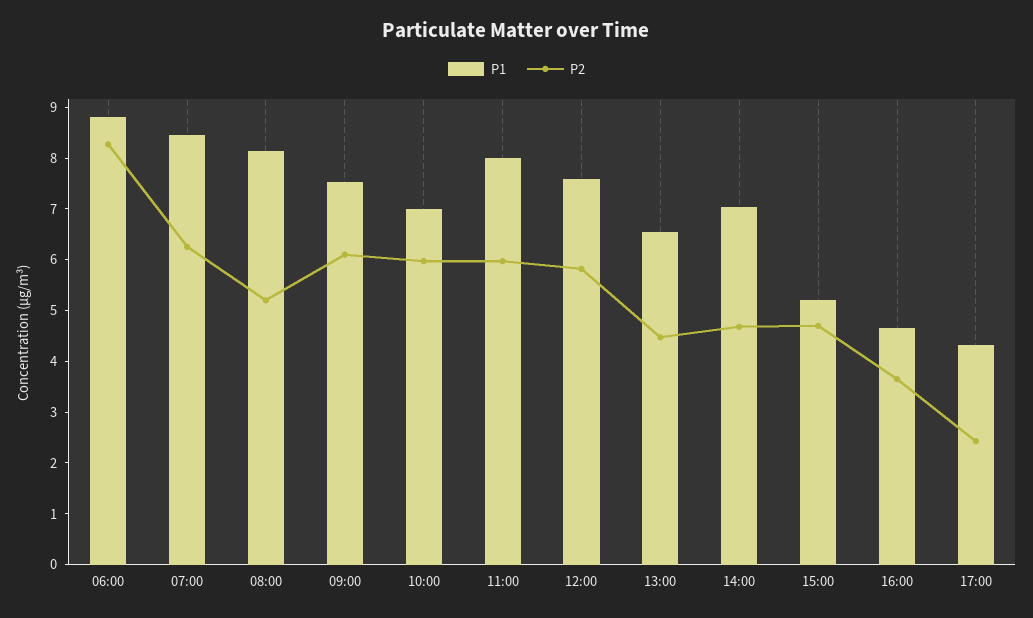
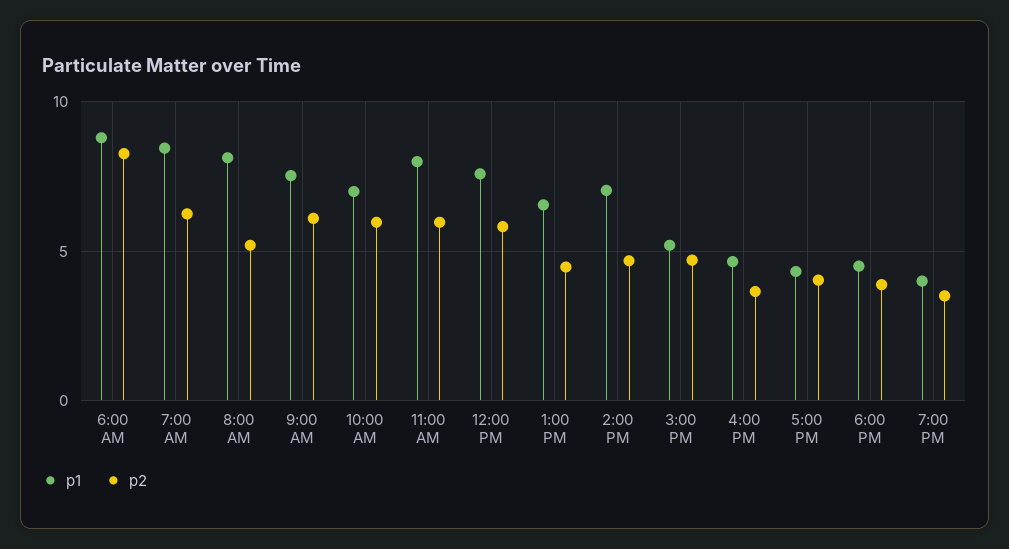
P2, 17:00: 2.4 -> 4
P1, 6:00 PM: none -> 4.5
P2, 6:00 PM: none -> 4
P1, 7:00 PM: none -> 4
P2, 7:00 PM: none -> 3.5

